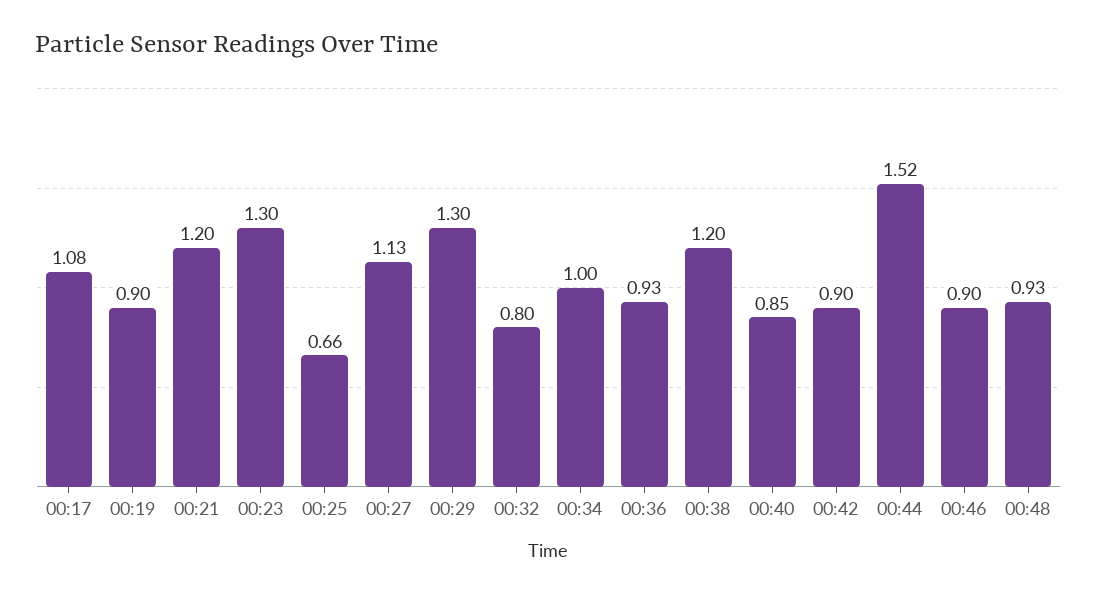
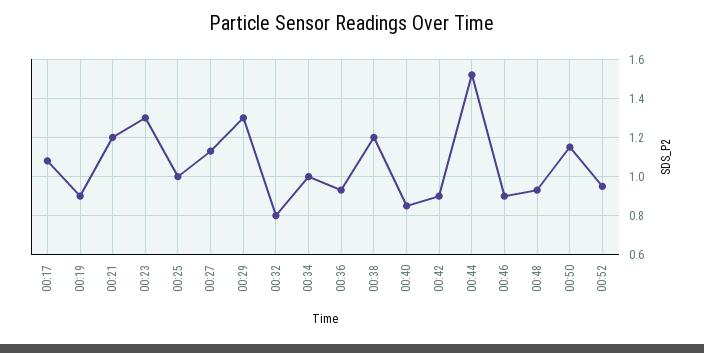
00:25: 0.66 -> 1
00:50: none -> 1.15
00:52: none -> 0.95

